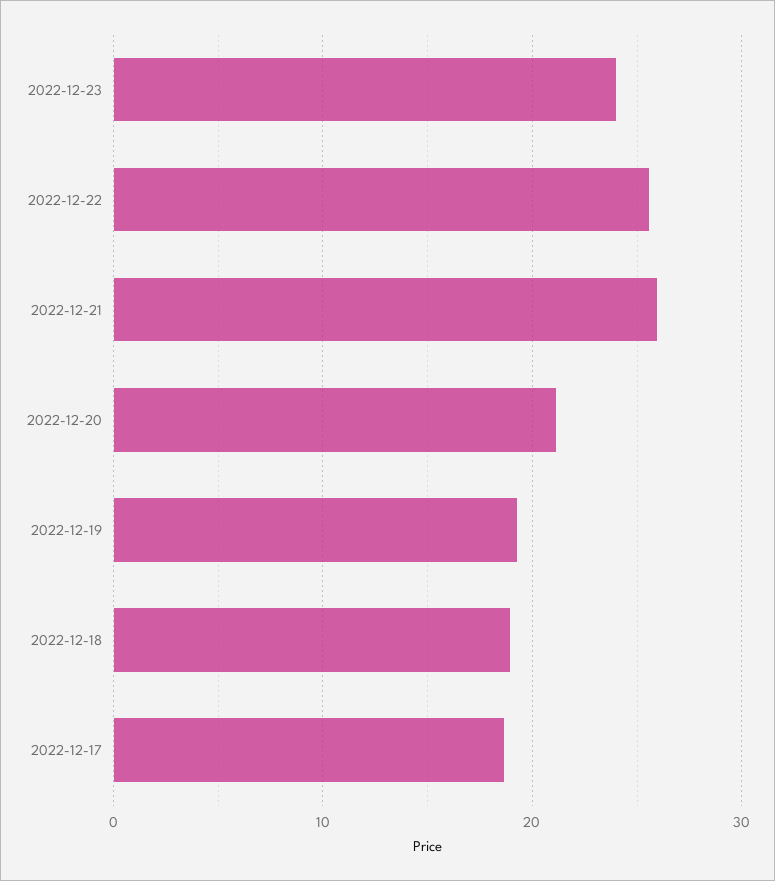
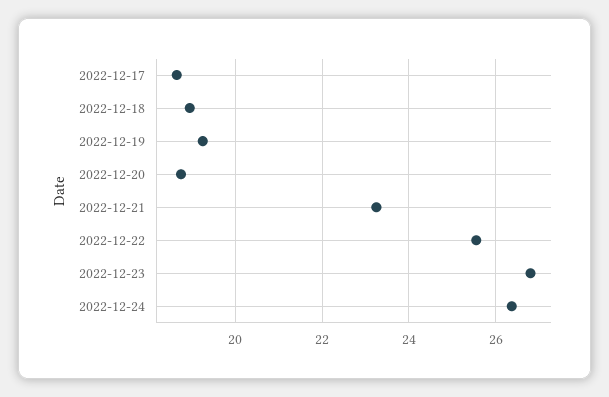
2022-12-23: 24 -> 26.8
2022-12-21: 26 -> 23.2
2022-12-20: 21 -> 18.8
2022-12-24: none -> 26.4

